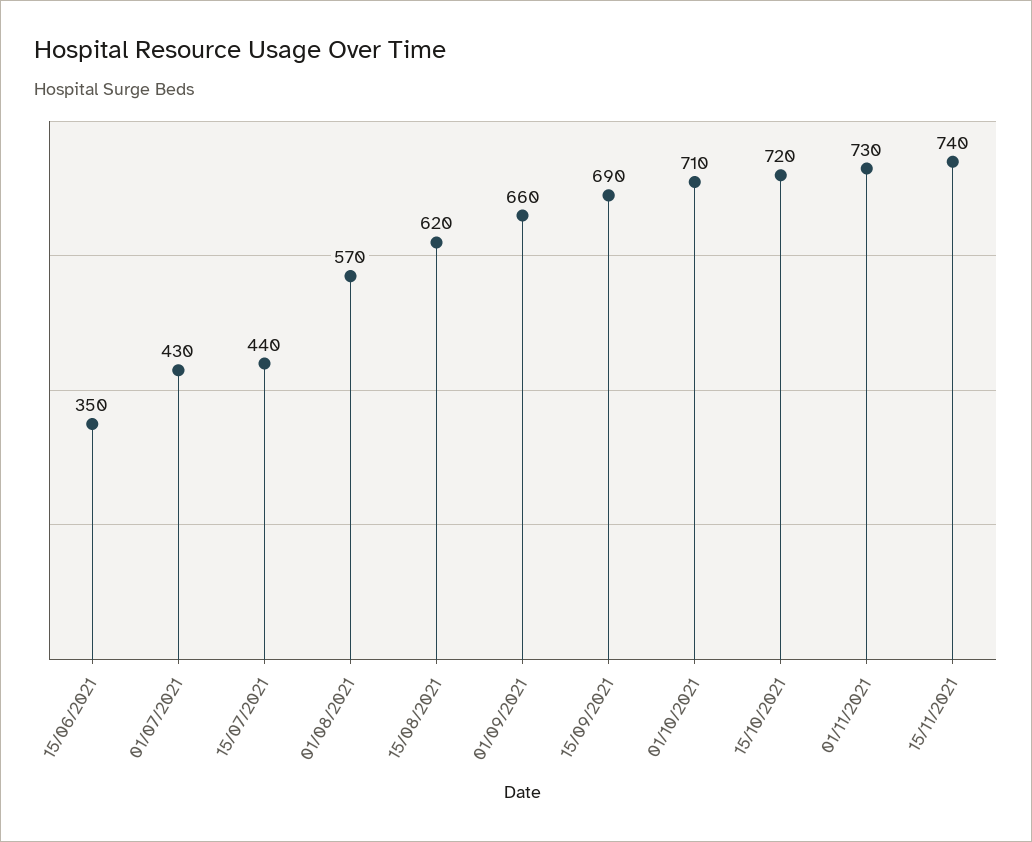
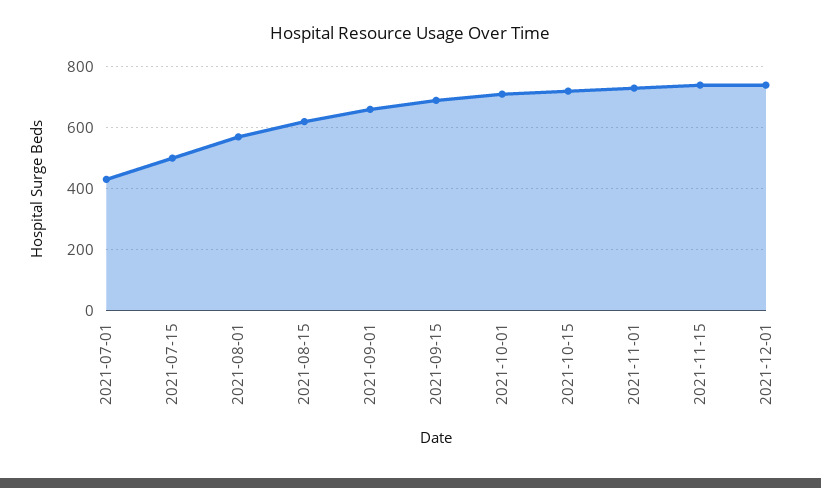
15/06/2021: 350 -> none
15/07/2021: 440 -> 500
2021-12-01: none -> 740

